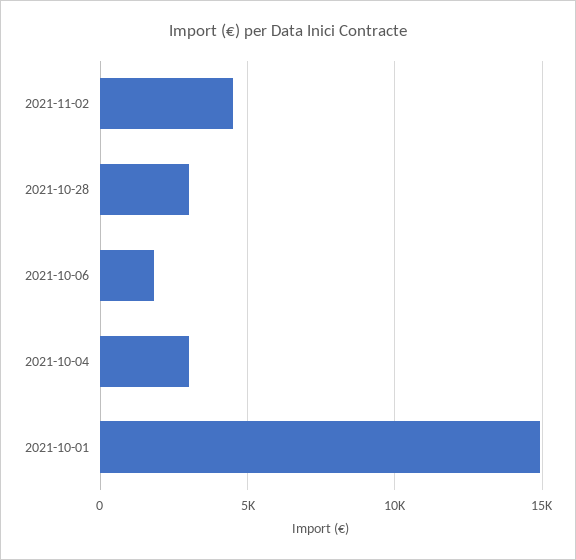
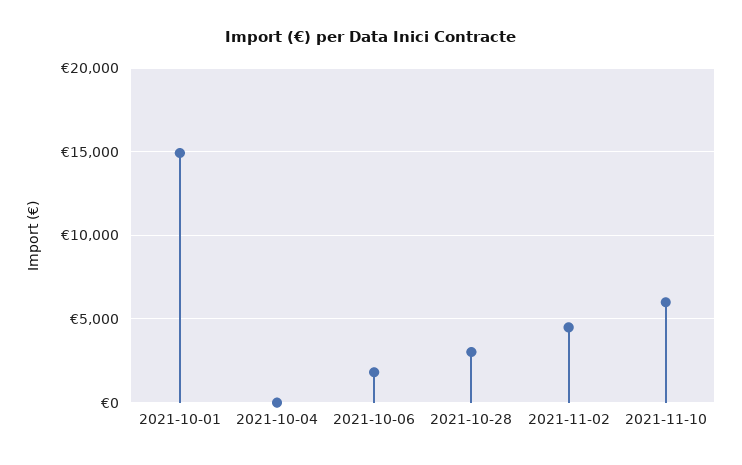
2021-10-04: 3000 -> 0
2021-11-10: none -> 6000

